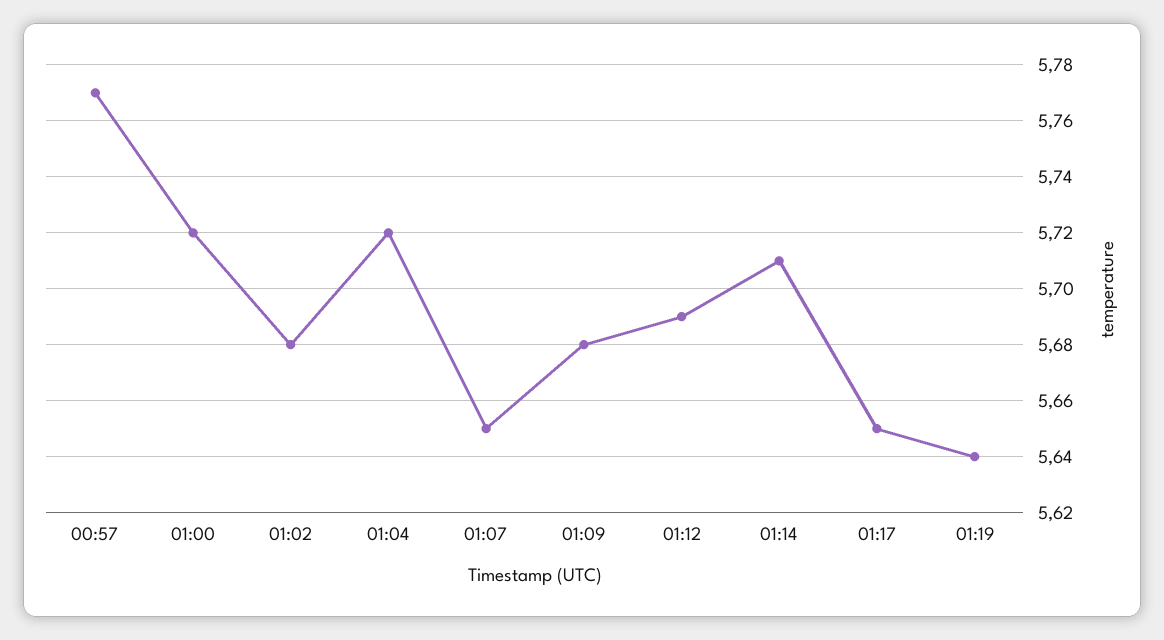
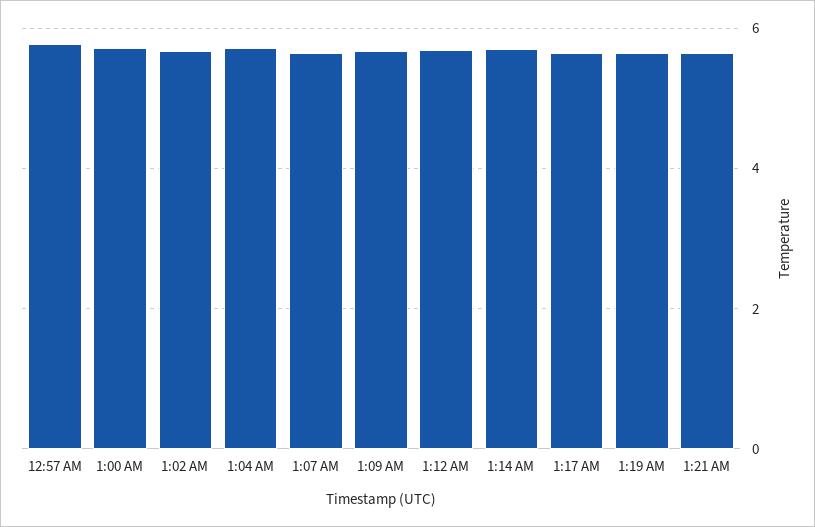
1:21 AM: none -> 5.6

